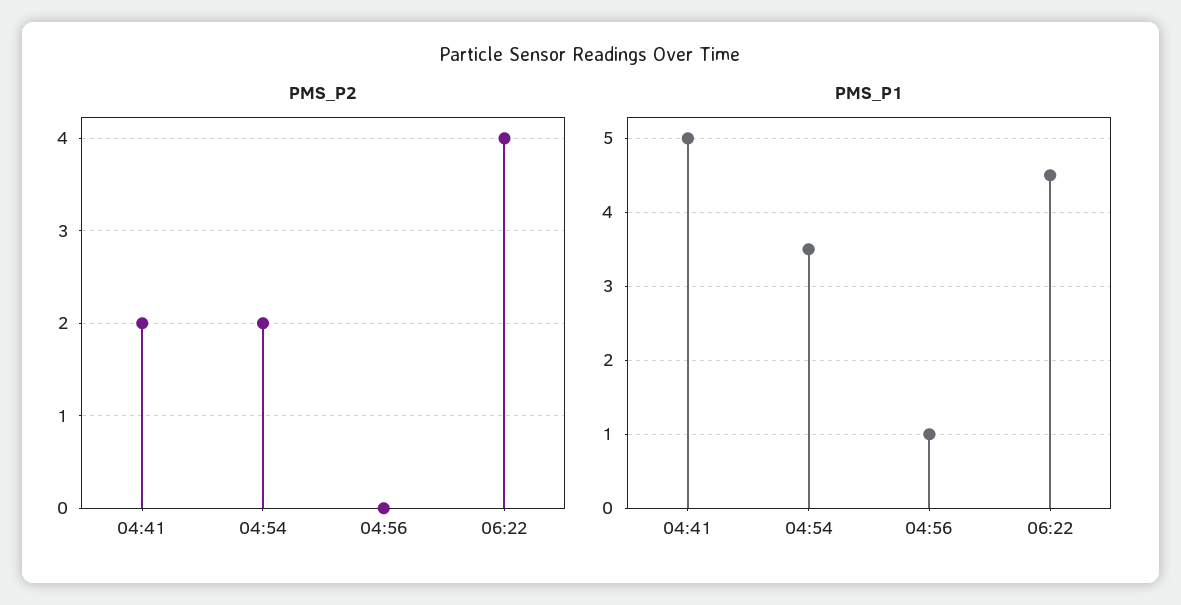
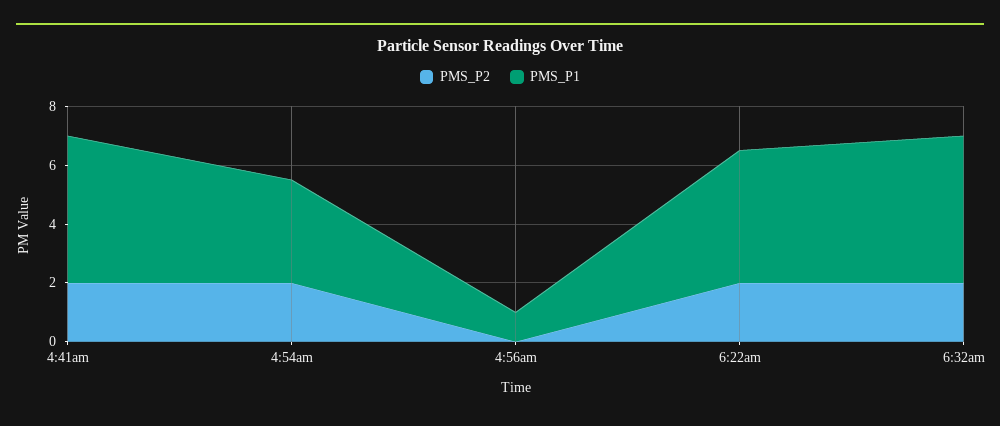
PMS_P2, 06:22: 4 -> 2
PMS_P2, 6:32am: none -> 2
PMS_P1, 6:32am: none -> 5

